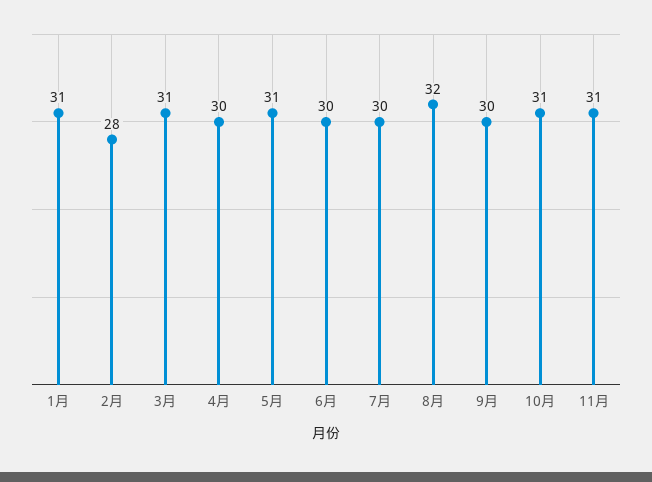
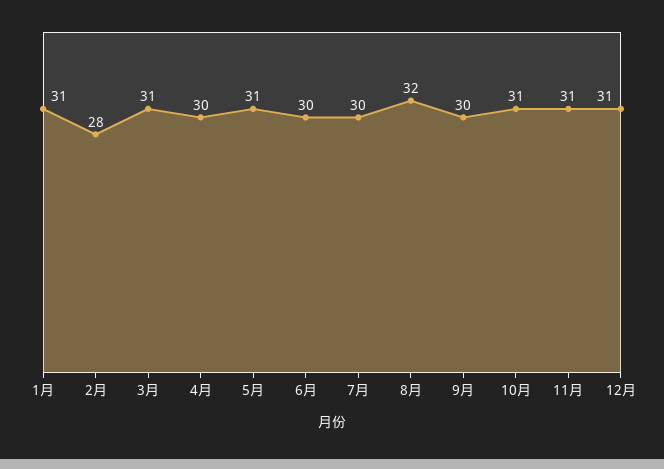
12月: none -> 31

